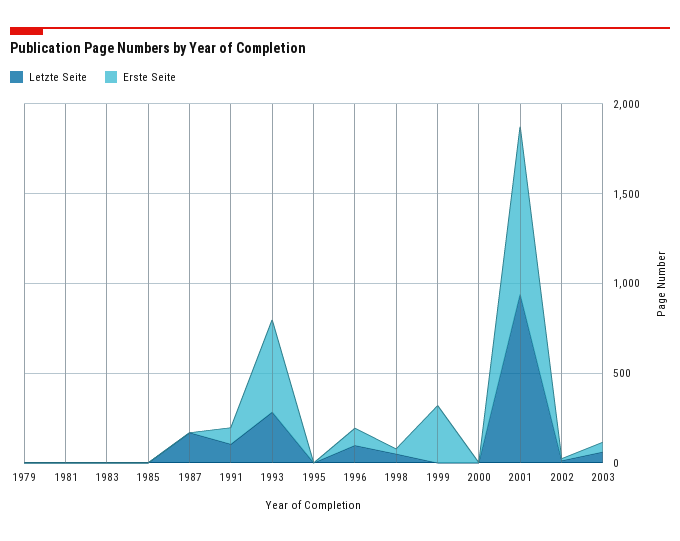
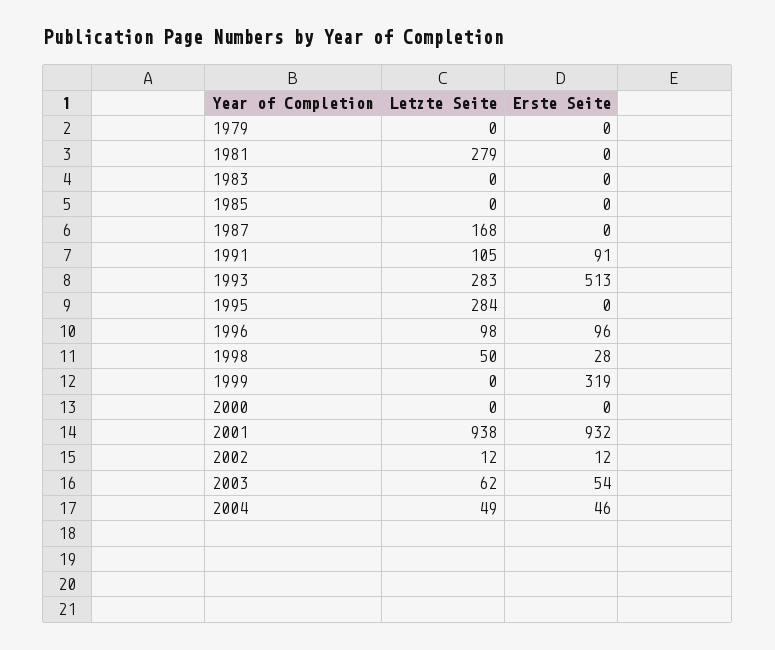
Letzte Seite, 1981: 0 -> 279
Letzte Seite, 1995: 0 -> 284
Letzte Seite, 2004: none -> 49
Erste Seite, 2004: none -> 46

